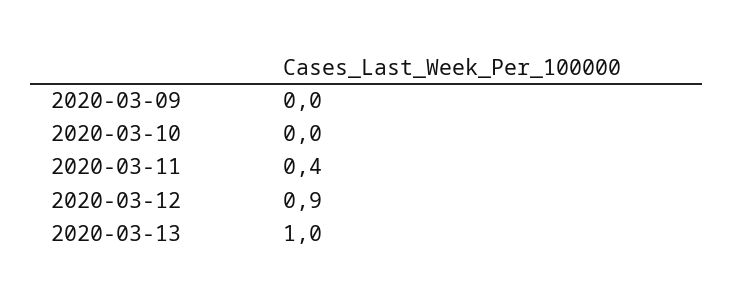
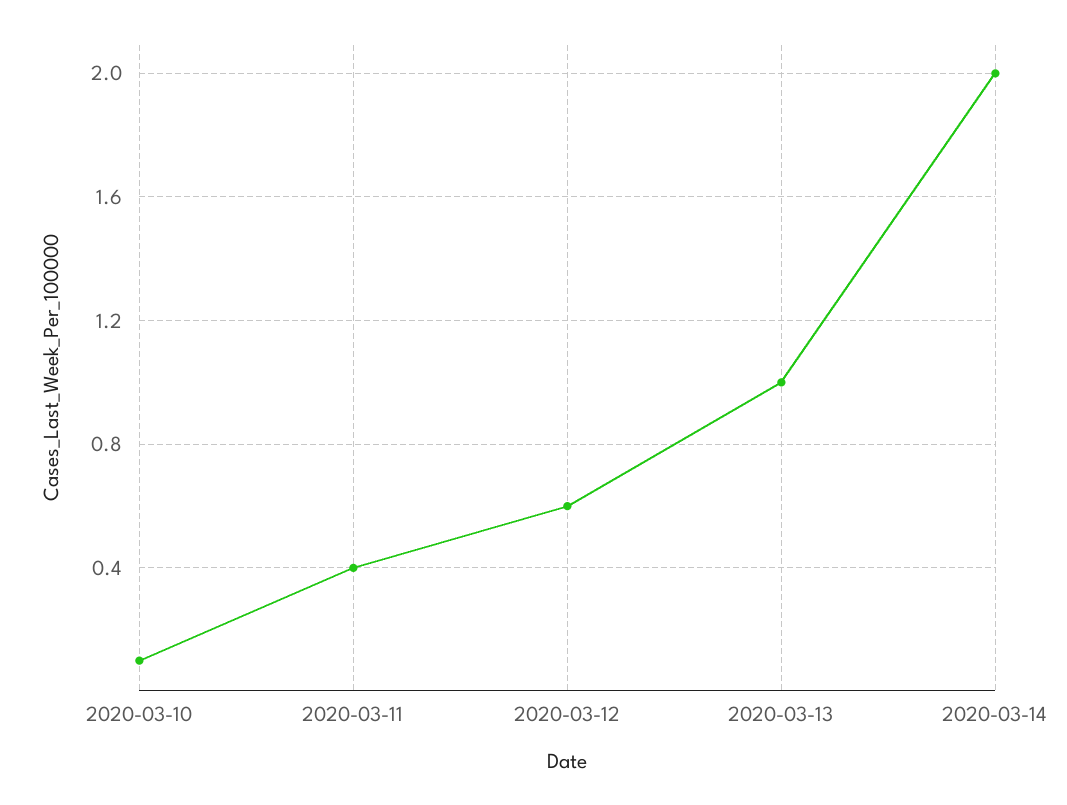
2020-03-09: 0 -> none
2020-03-10: 0 -> 0.1
2020-03-12: 0.9 -> 0.6
2020-03-14: none -> 2

